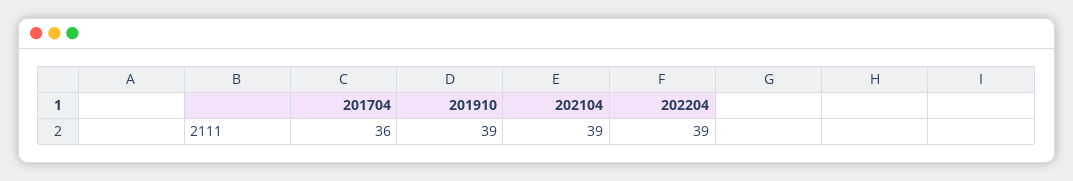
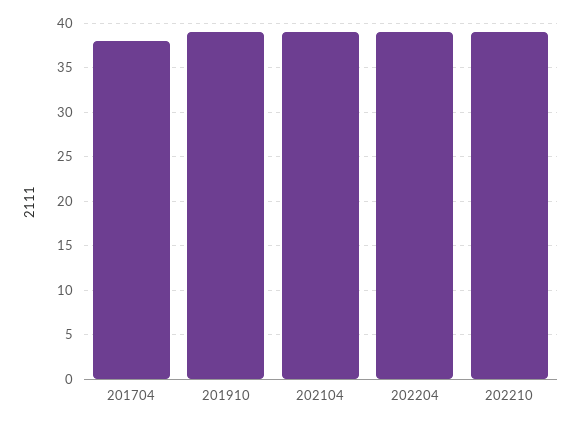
201704: 36 -> 38
202210: none -> 39

